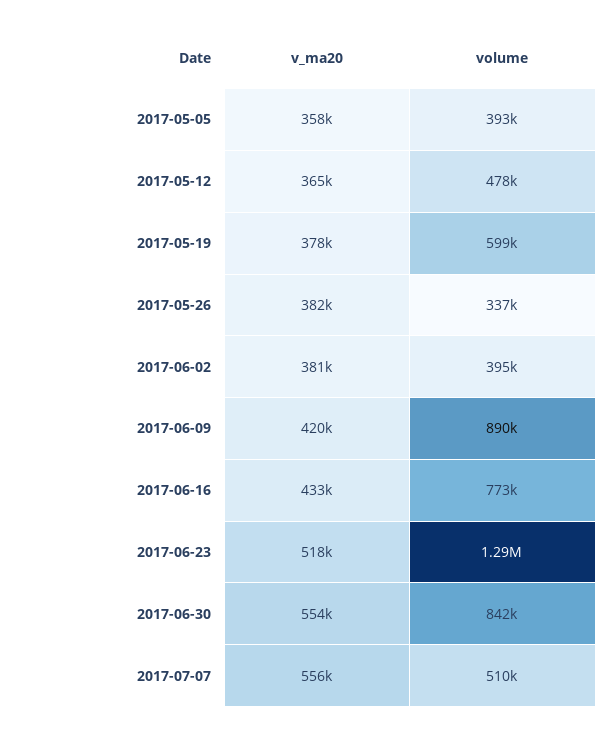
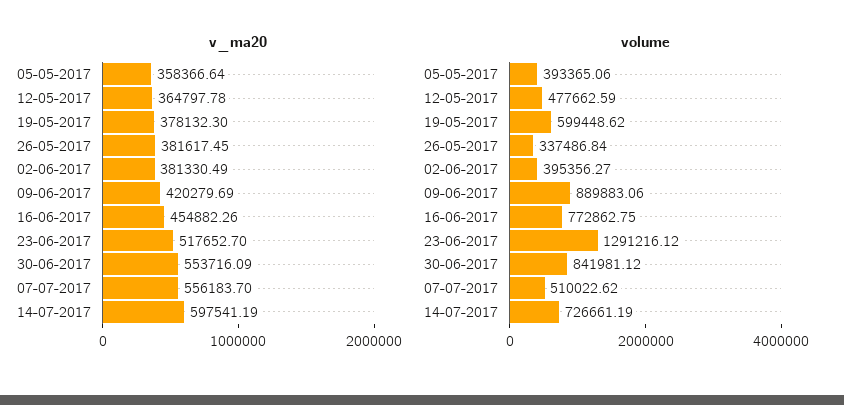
v_ma20, 2017-06-16: 433000 -> 454882.26
v_ma20, 14-07-2017: none -> 597541.19
volume, 14-07-2017: none -> 726661.19

